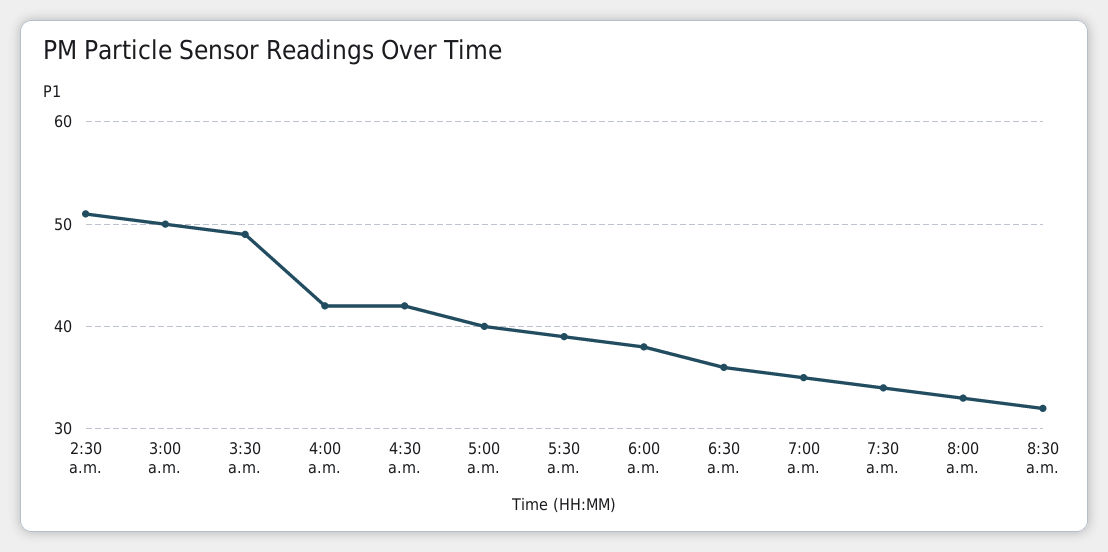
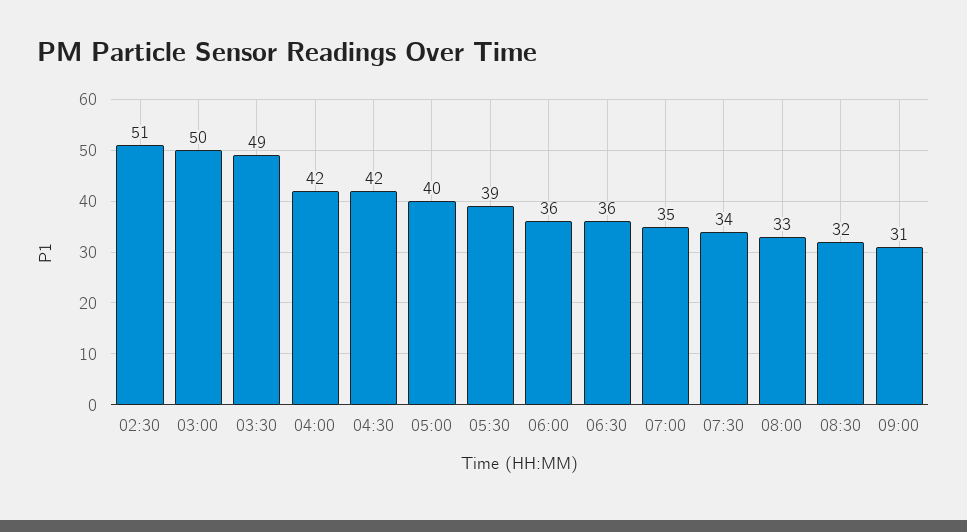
6:00 a.m.: 38 -> 36
09:00: none -> 31

